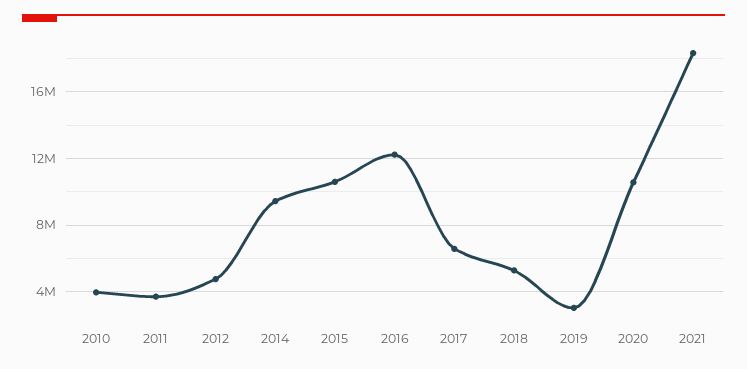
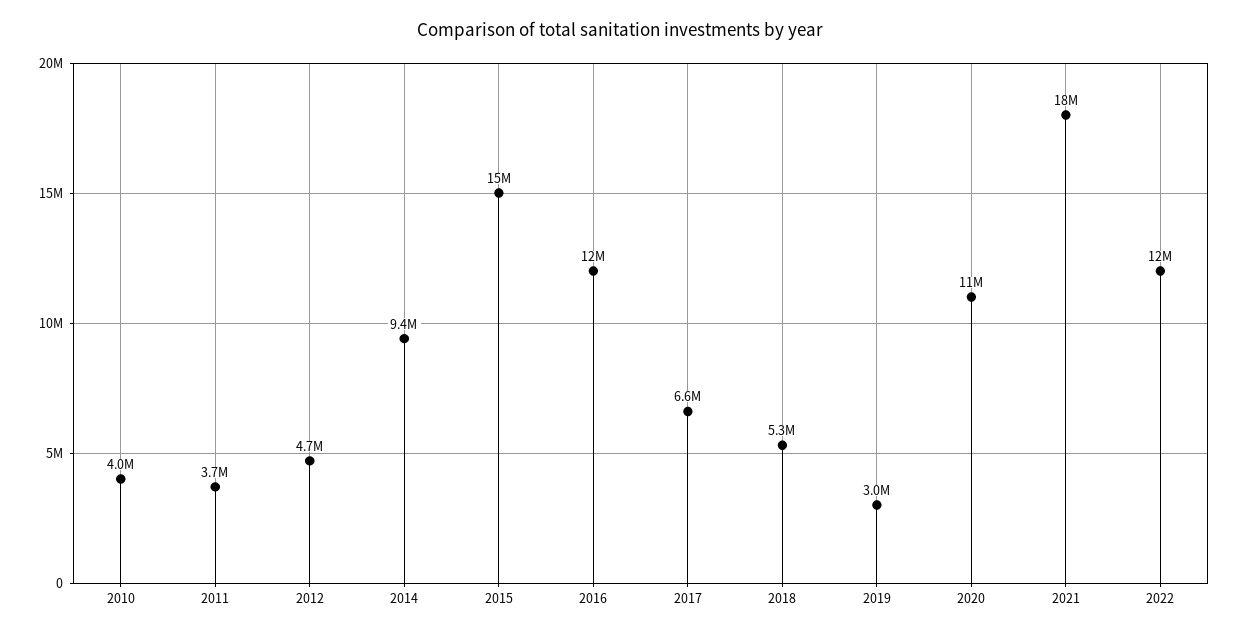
2015: 10500000 -> 15000000
2022: none -> 12000000

